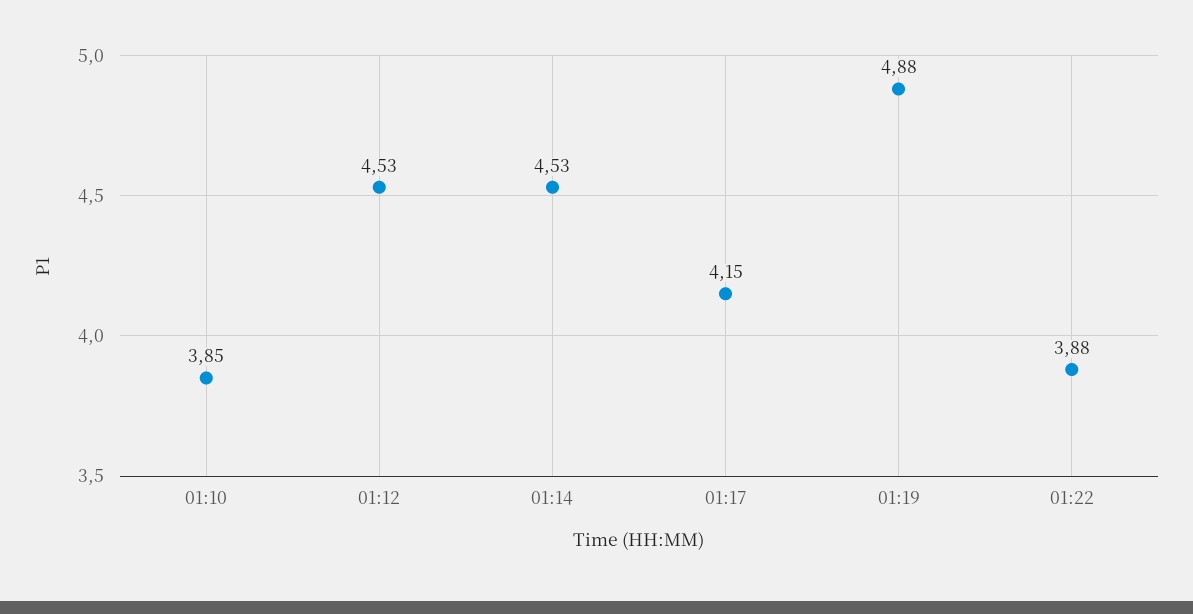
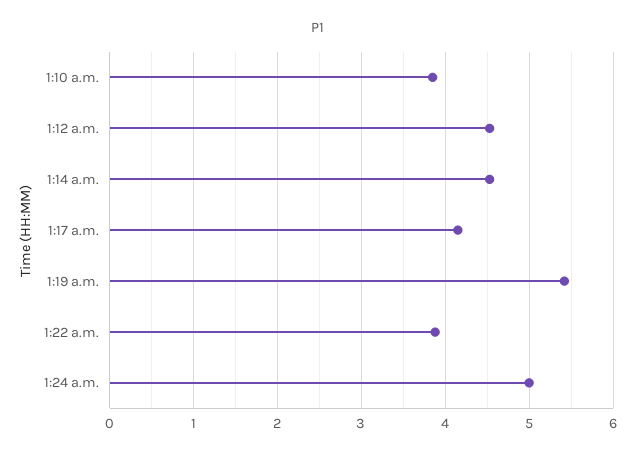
01:19: 4.88 -> 5.4
1:24 a.m.: none -> 5

